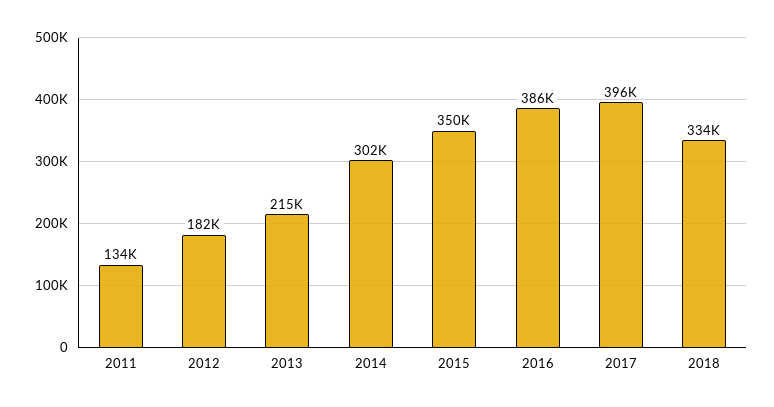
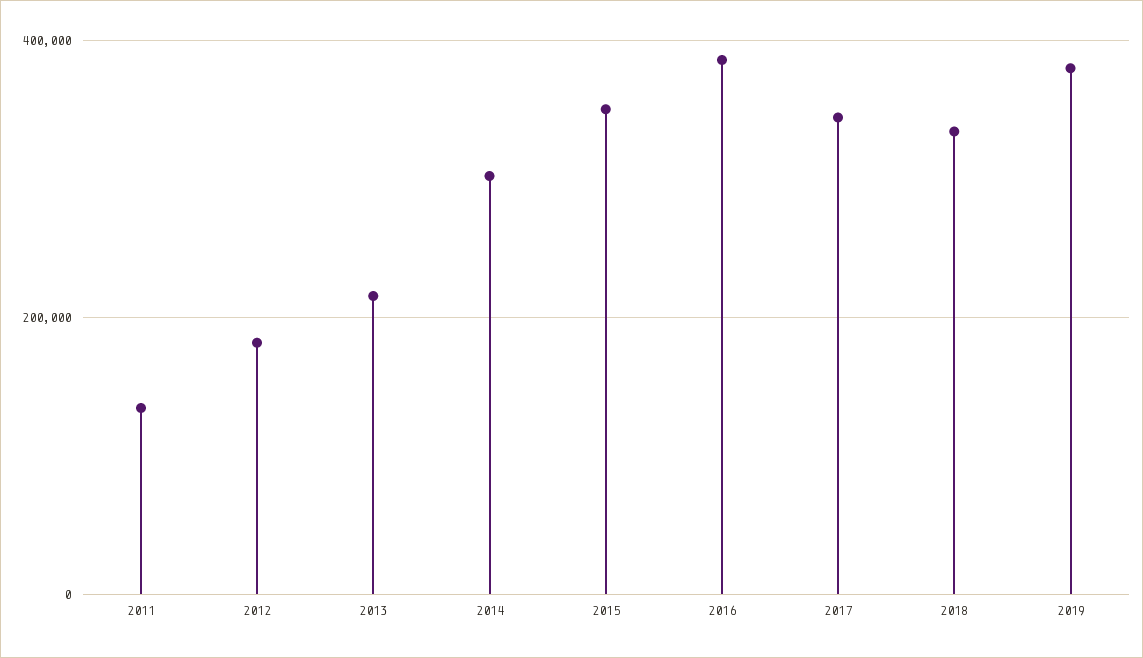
2017: 396000 -> 340000
2019: none -> 380000

